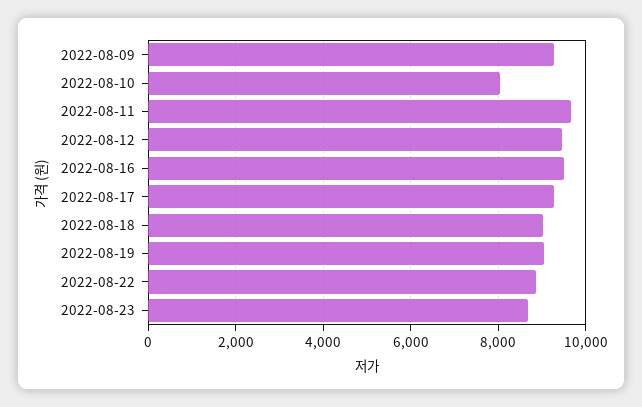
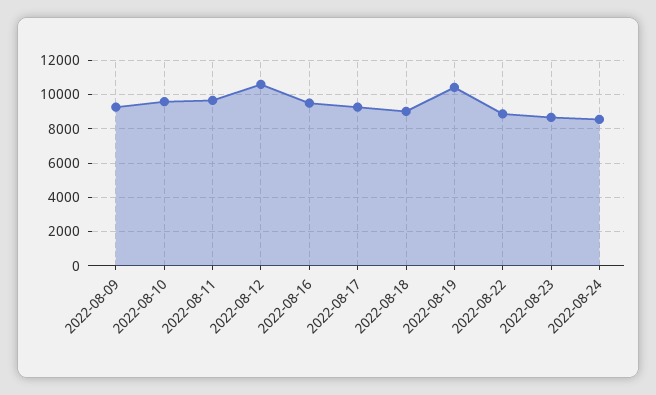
2022-08-10: 8000 -> 9500
2022-08-12: 9400 -> 10500
2022-08-19: 9000 -> 10500
2022-08-24: none -> 8500

